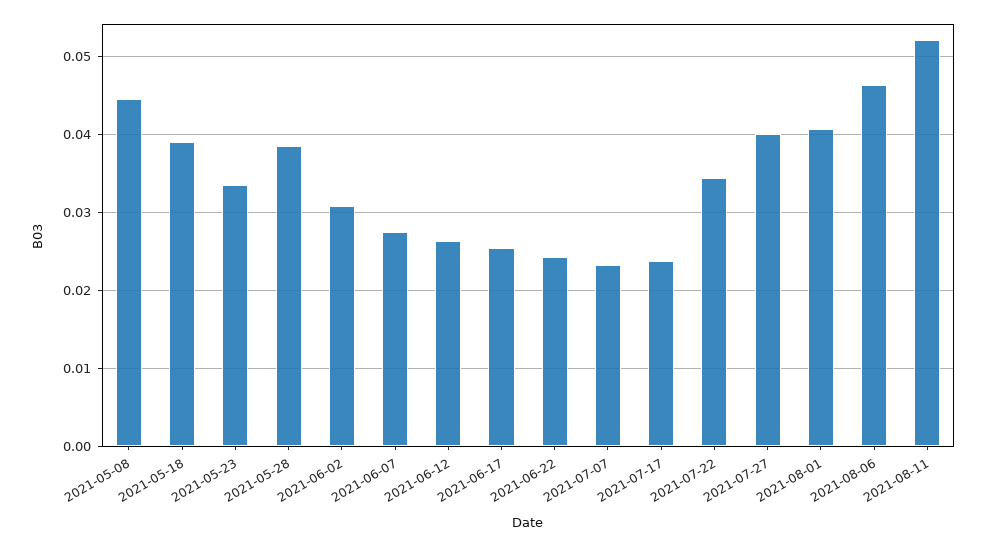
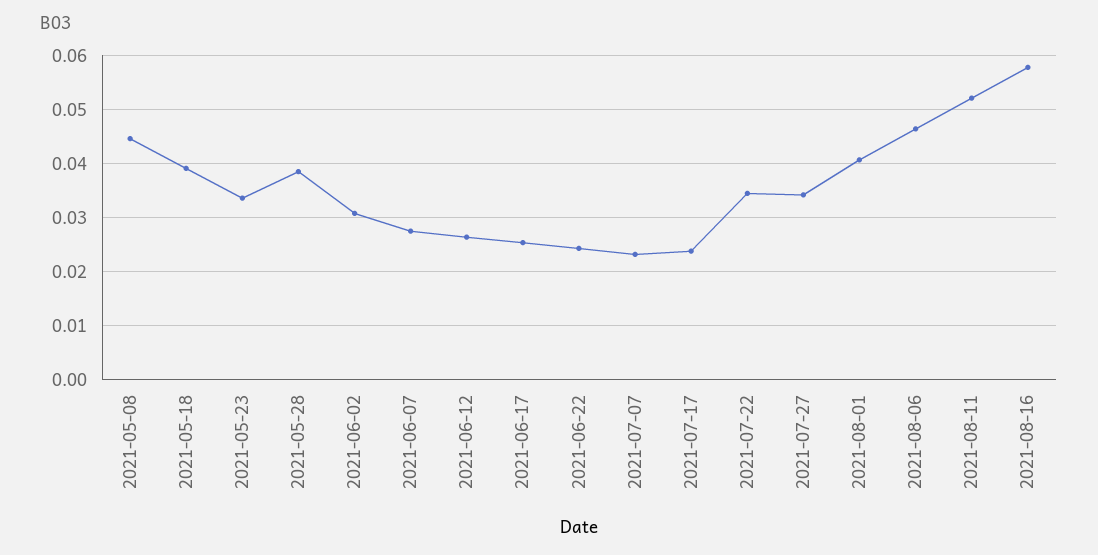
2021-07-27: 0.04 -> 0.034
2021-08-16: none -> 0.058

